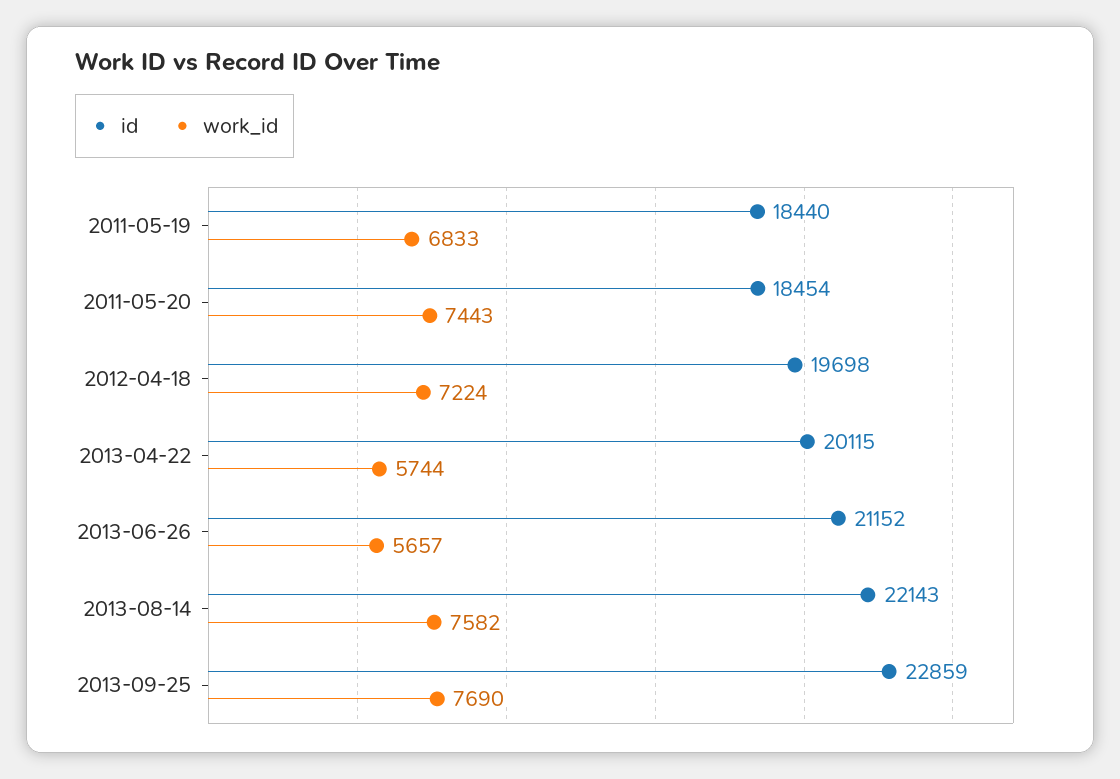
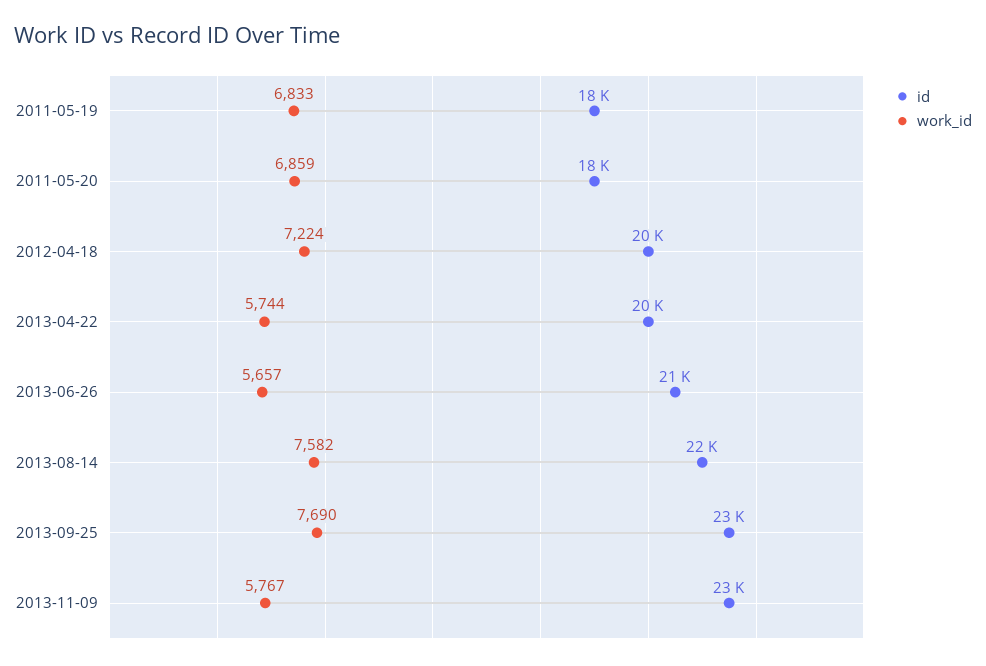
work_id, 2011-05-20: 7443 -> 6859
id, 2013-11-09: none -> 23000
work_id, 2013-11-09: none -> 5767

